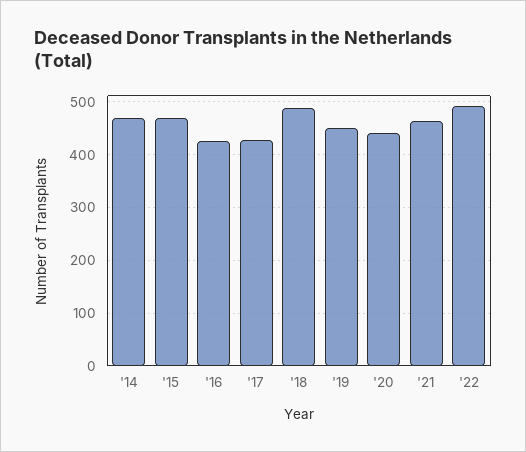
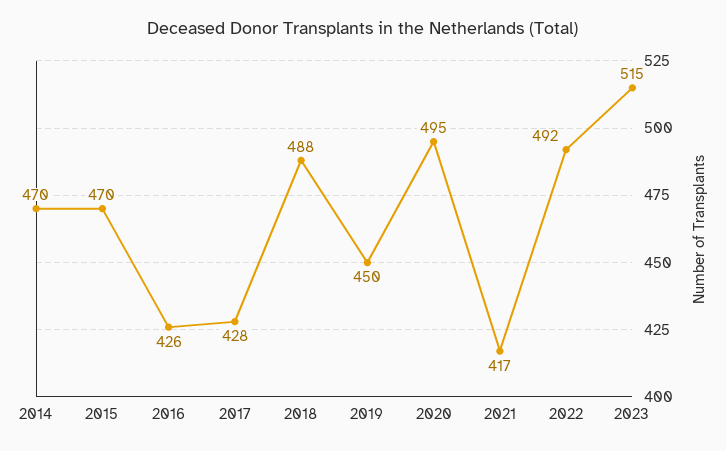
'20: 440 -> 495
'21: 460 -> 417
2023: none -> 515

